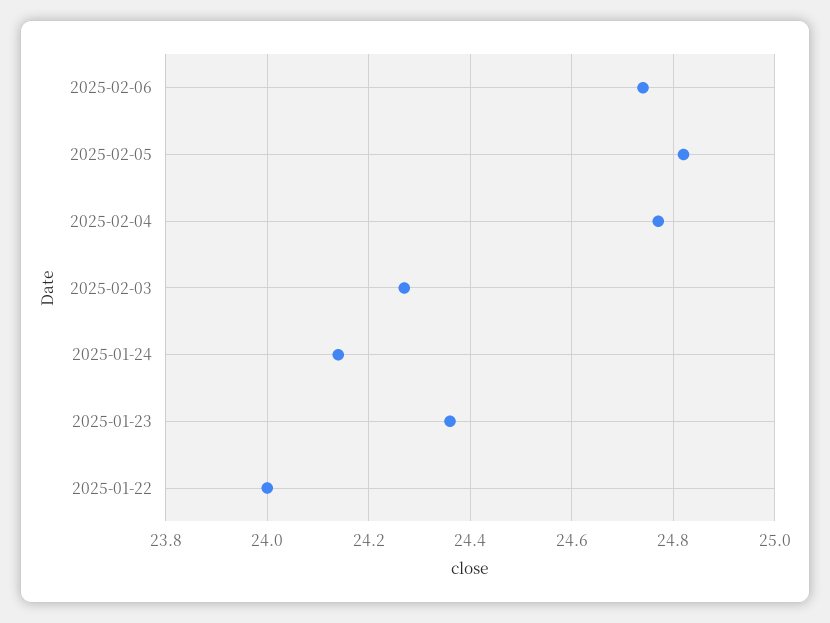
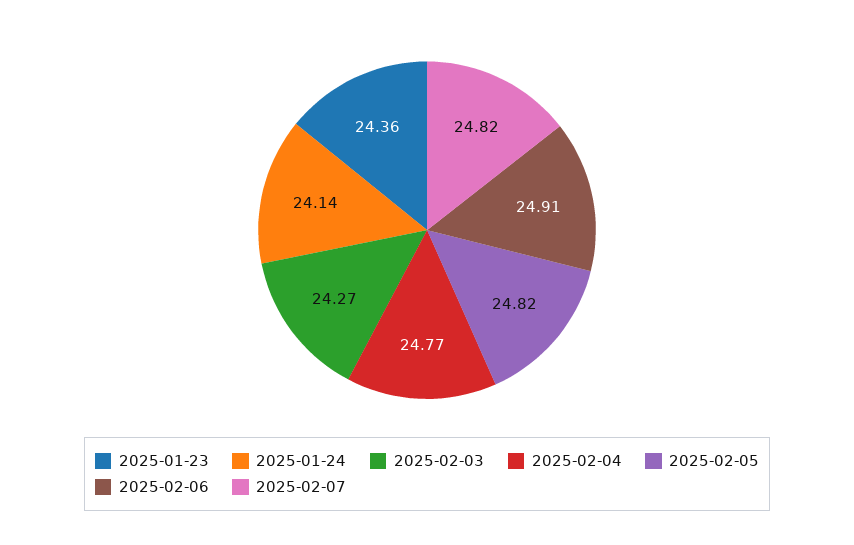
2025-02-06: 24.75 -> 24.91
2025-01-22: 24 -> none
2025-02-07: none -> 24.82

